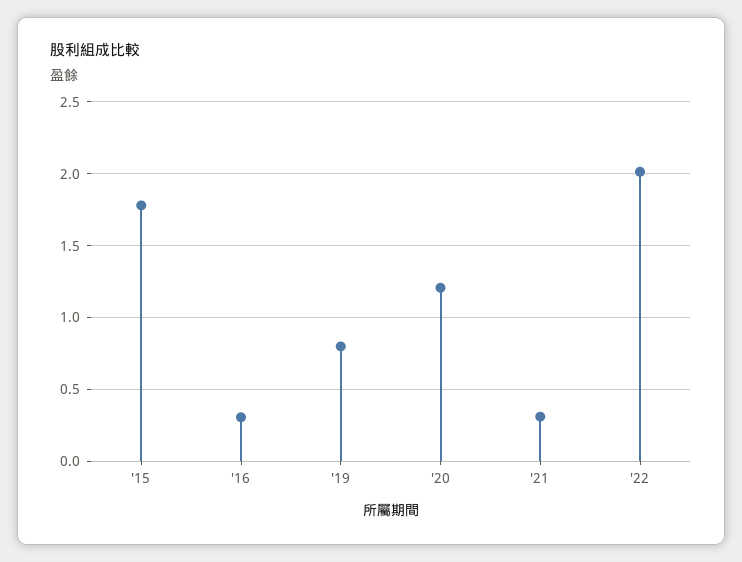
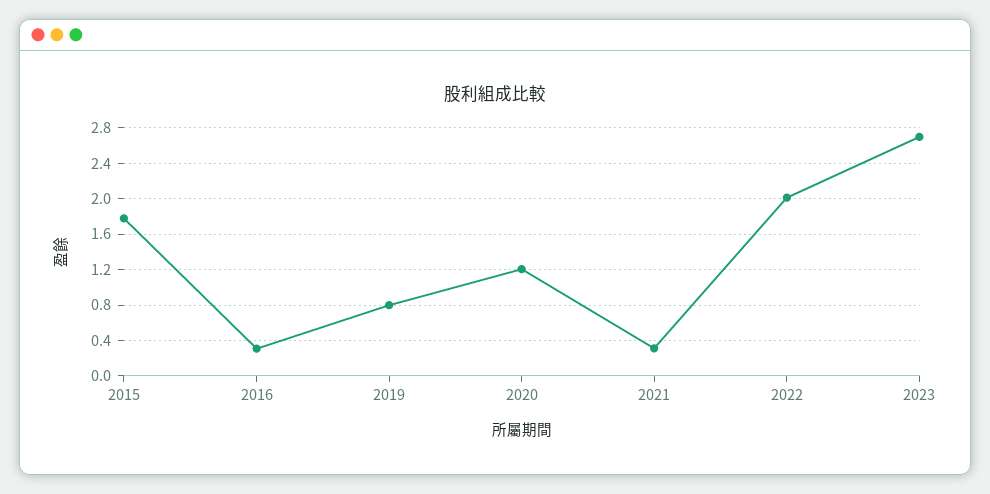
2023: none -> 2.7

